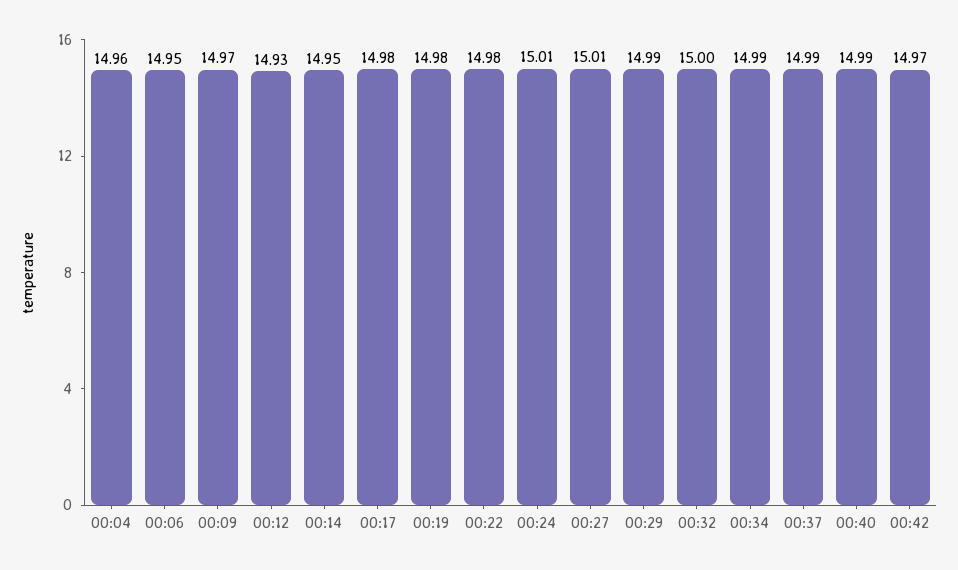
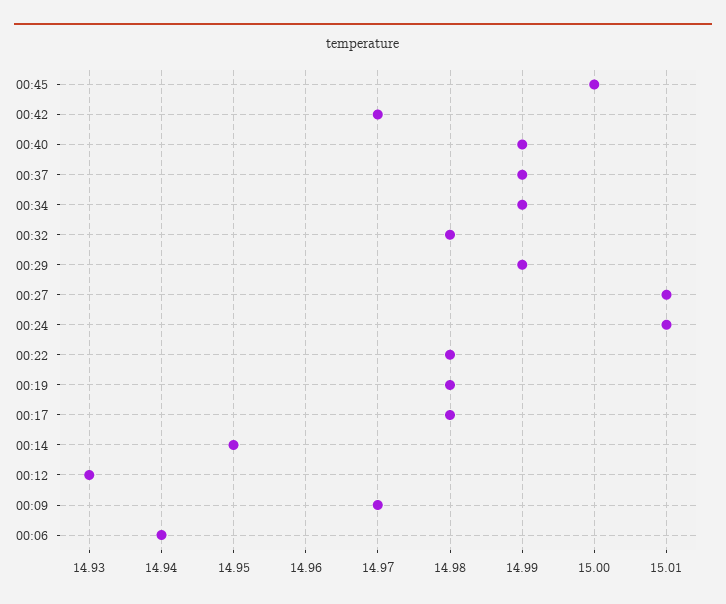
00:04: 14.96 -> none
00:06: 14.95 -> 14.94
00:32: 15 -> 14.98
00:45: none -> 15

